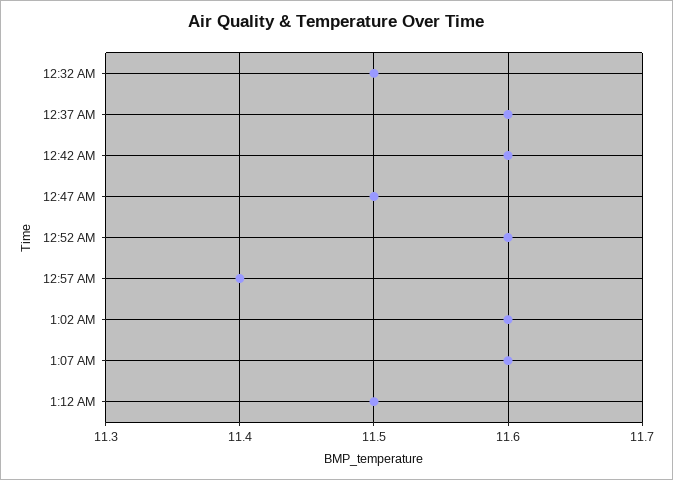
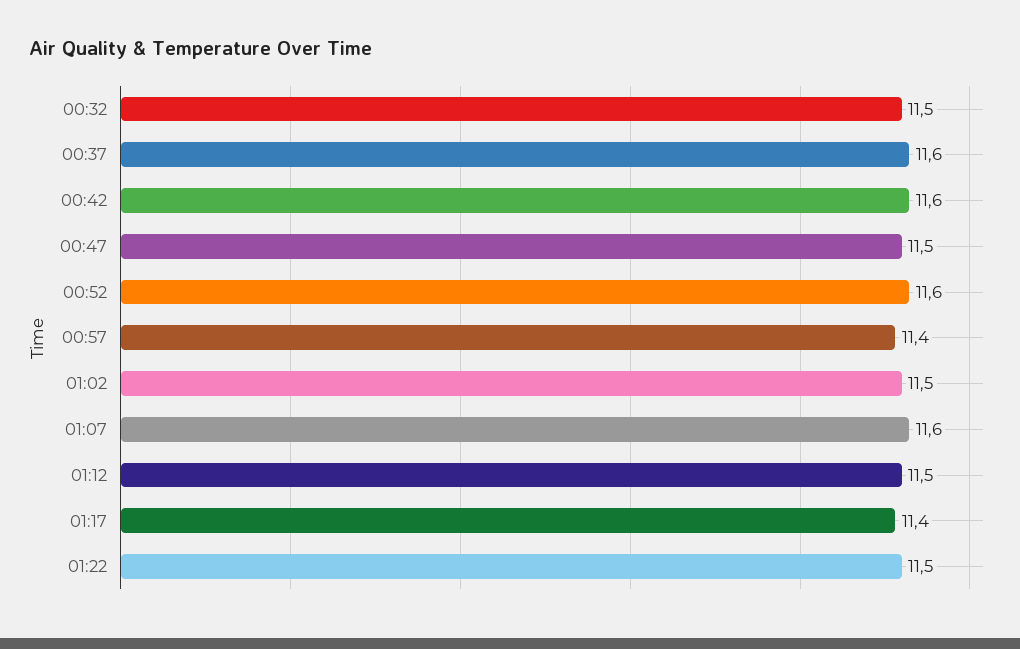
1:02 AM: 11.6 -> 11.5
01:17: none -> 11.4
01:22: none -> 11.5

